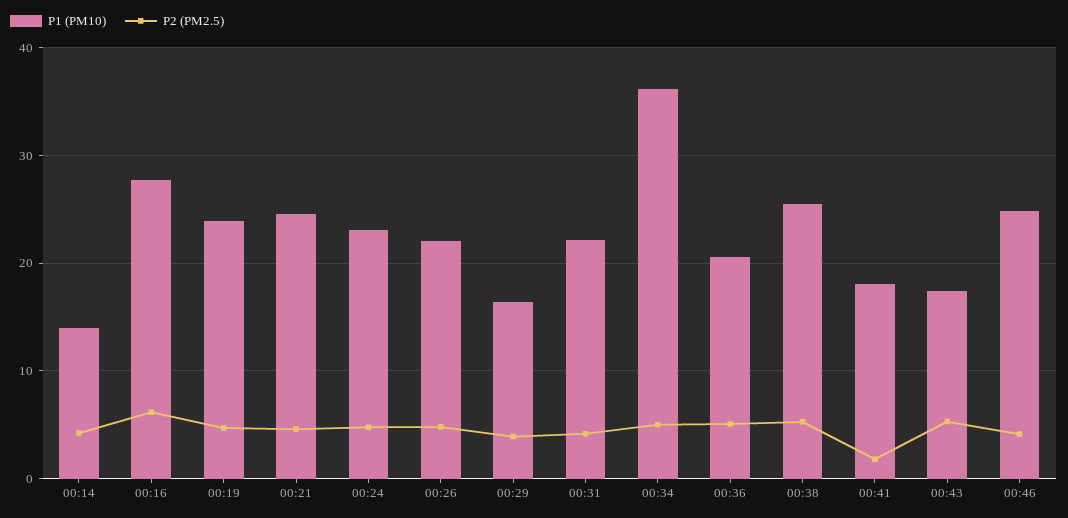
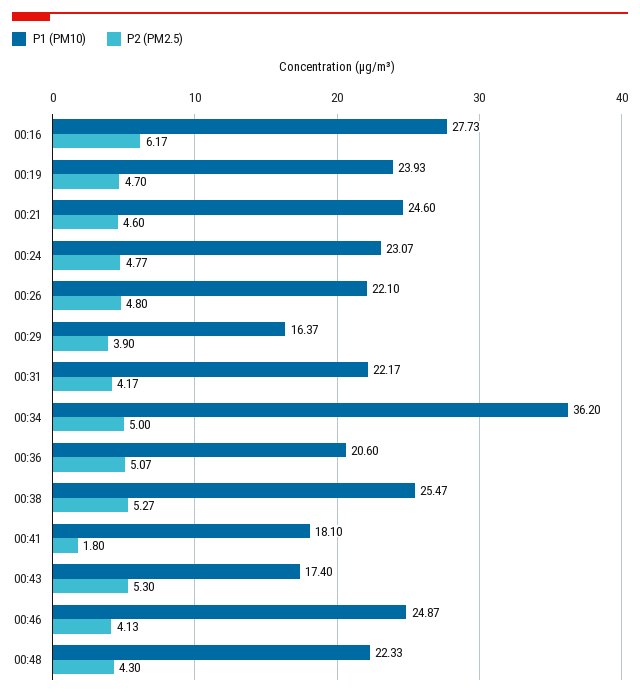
P1 (PM10), 00:14: 14 -> none
P2 (PM2.5), 00:14: 4 -> none
P1 (PM10), 00:48: none -> 22.33
P2 (PM2.5), 00:48: none -> 4.3

